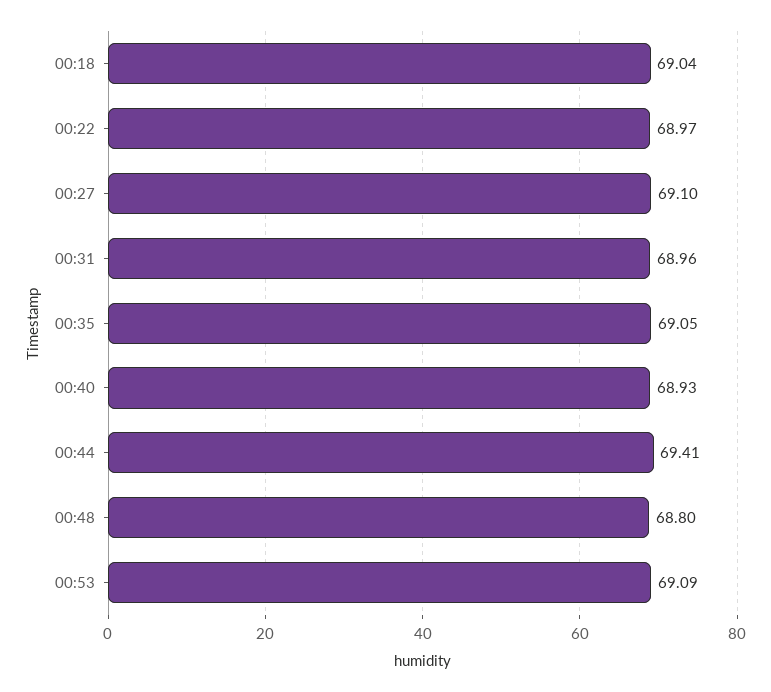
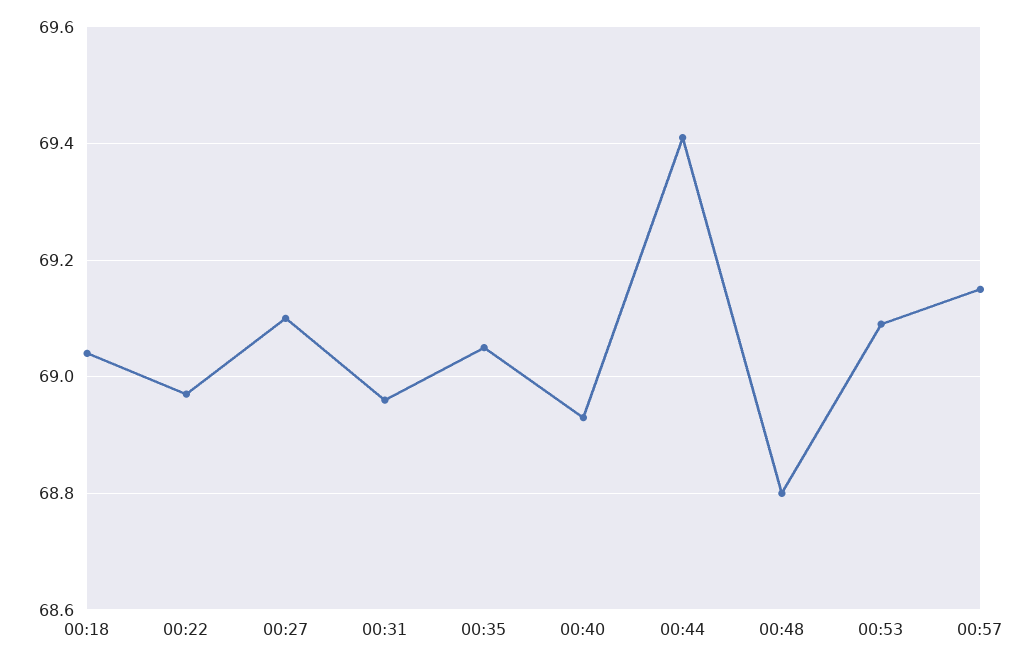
00:57: none -> 69.15

